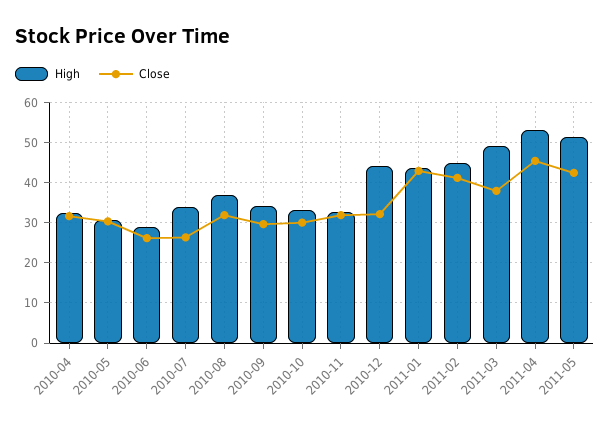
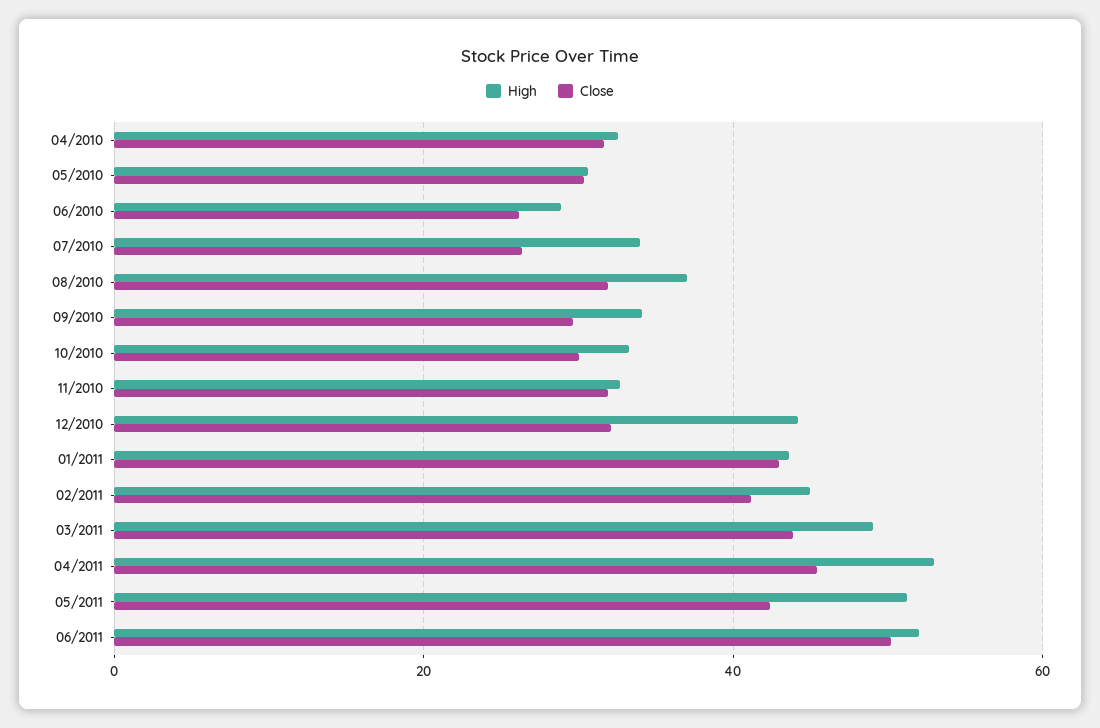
Close, 2011-03: 38 -> 44
High, 06/2011: none -> 52
Close, 06/2011: none -> 50

